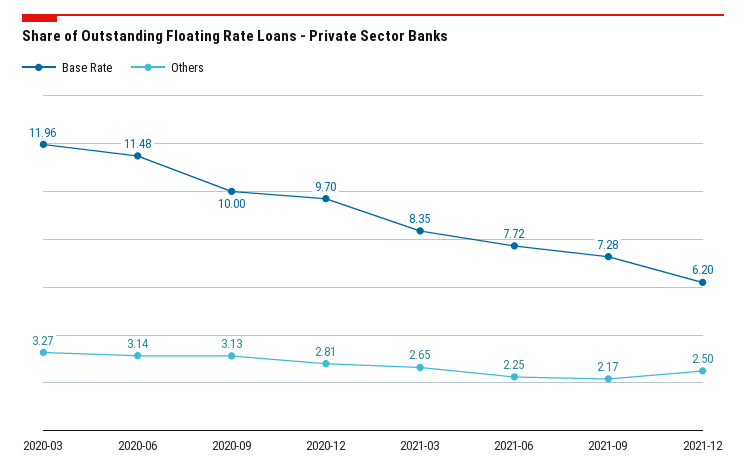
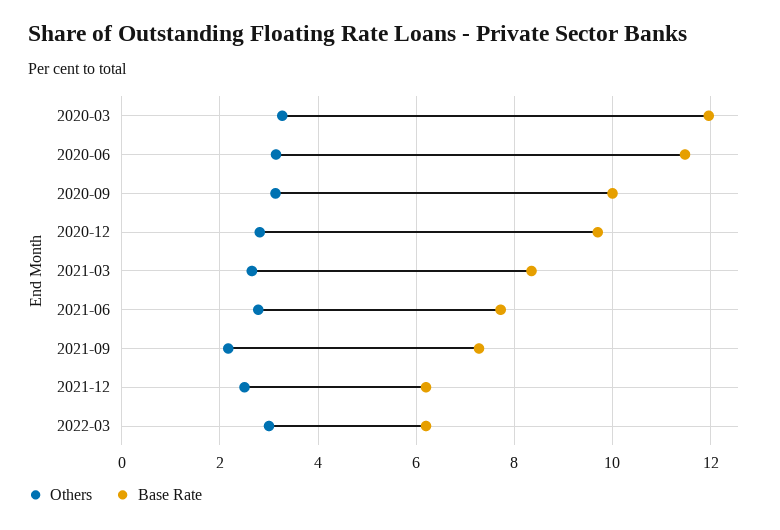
Others, 2021-06: 2.25 -> 2.8
Others, 2022-03: none -> 3
Base Rate, 2022-03: none -> 6.2

